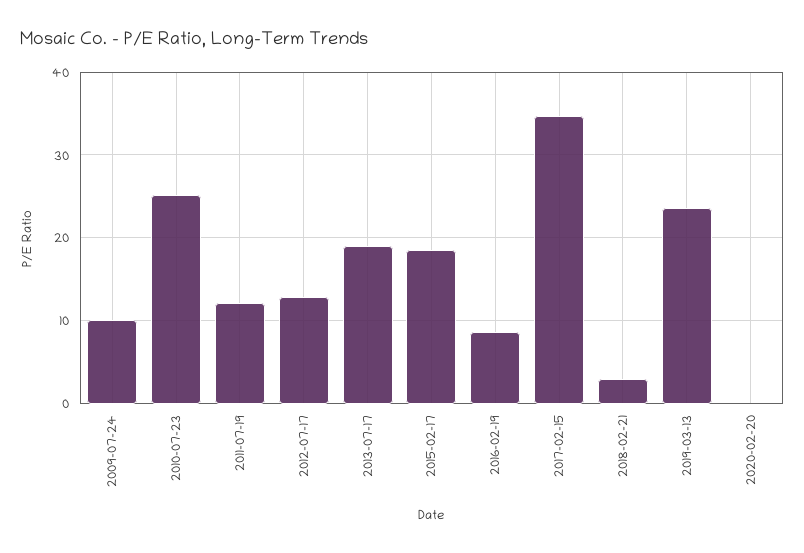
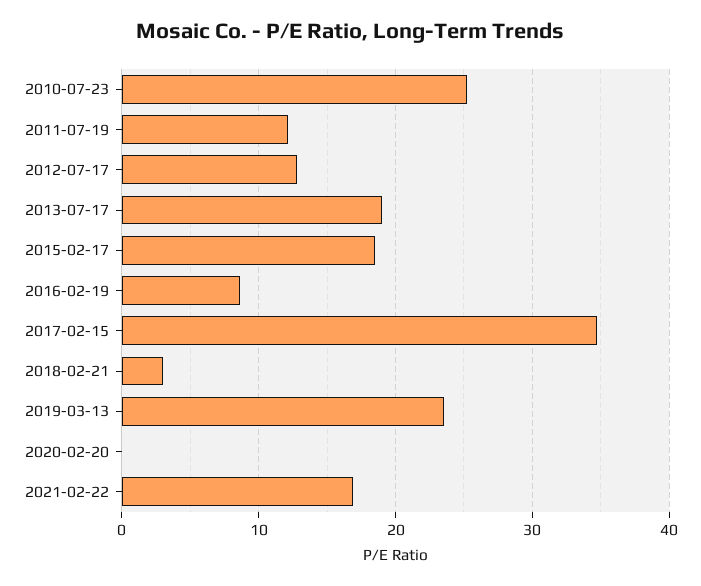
2009-07-24: 10 -> none
2021-02-22: none -> 17

